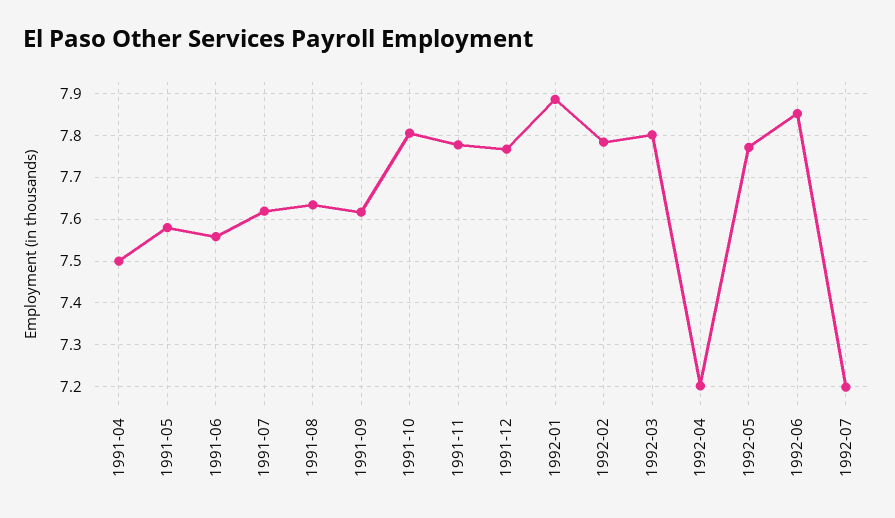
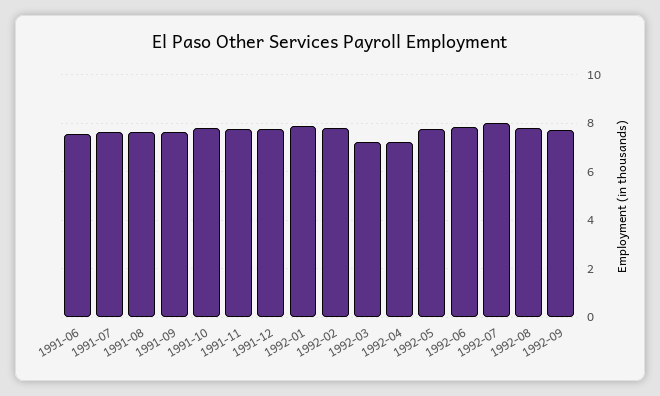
1991-04: 7.5 -> none
1991-05: 7.58 -> none
1992-03: 7.8 -> 7.25
1992-07: 7.2 -> 8
1992-08: none -> 7.75
1992-09: none -> 7.75

